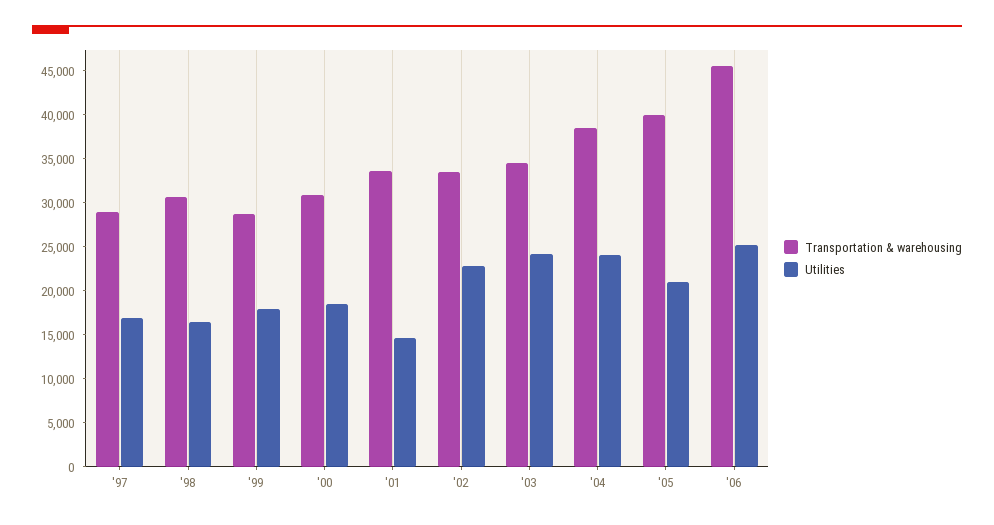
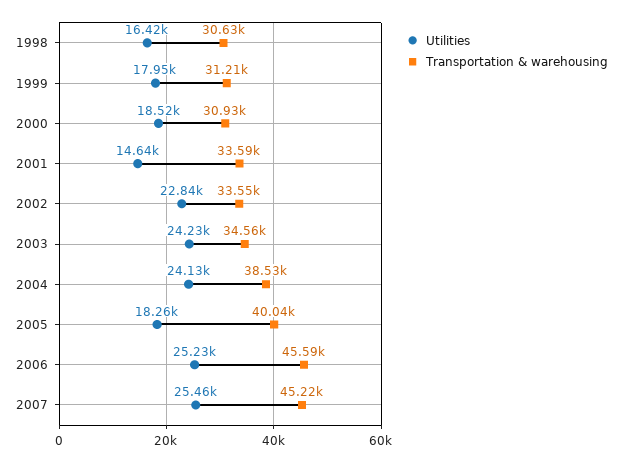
Transportation & warehousing, '97: 29000 -> none
Utilities, '97: 17000 -> none
Transportation & warehousing, '99: 29000 -> 31210
Utilities, '05: 21000 -> 18260
Utilities, 2007: none -> 25460
Transportation & warehousing, 2007: none -> 45220

